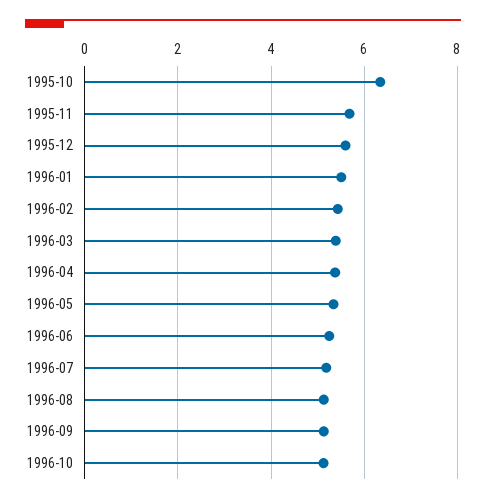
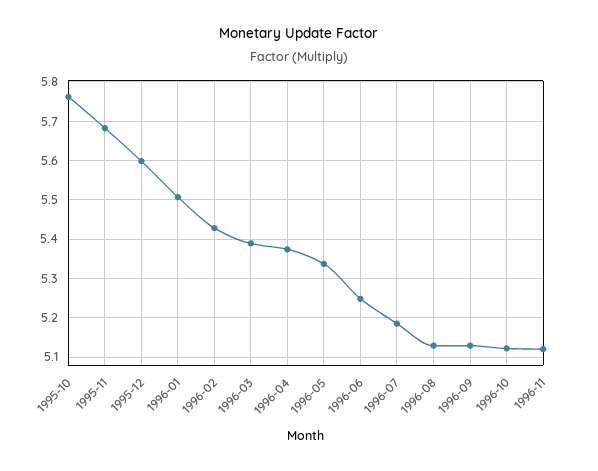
1995-10: 6.4 -> 5.76
1996-11: none -> 5.12

